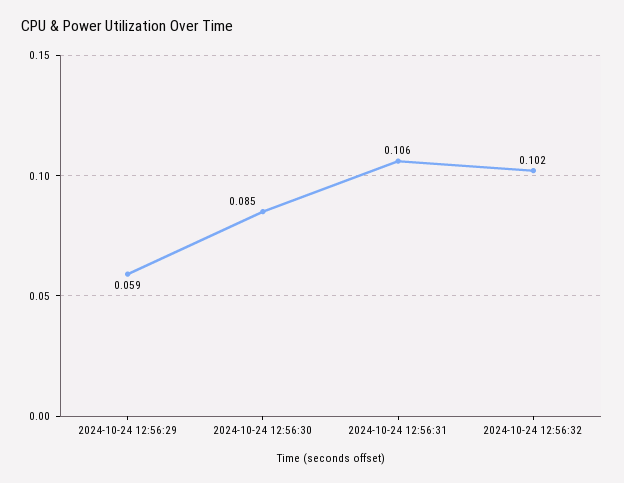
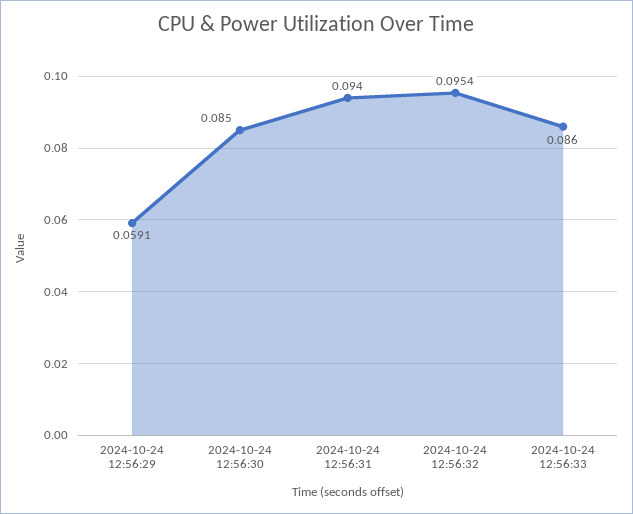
2024-10-24 12:56:31: 0.106 -> 0.094
2024-10-24 12:56:32: 0.102 -> 0.0954
2024-10-24 12:56:33: none -> 0.086

